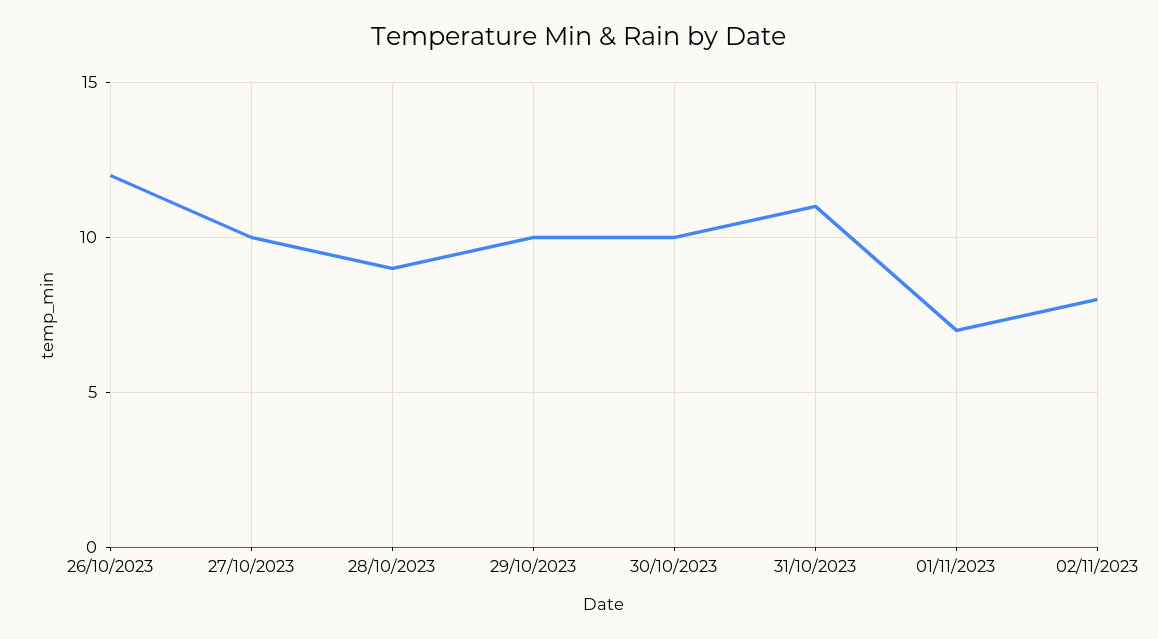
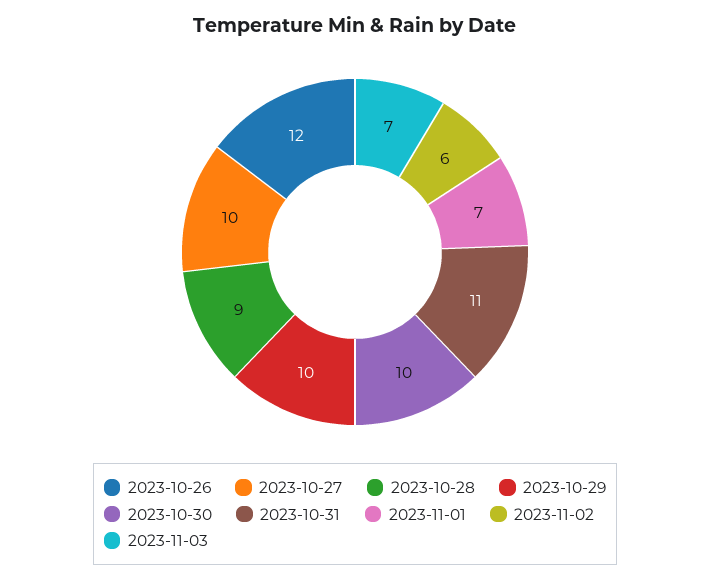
02/11/2023: 8 -> 6
2023-11-03: none -> 7

